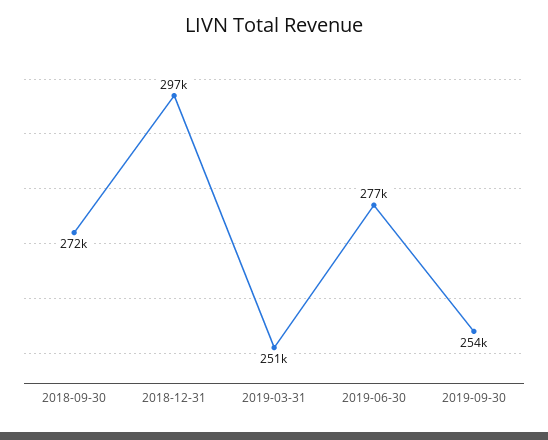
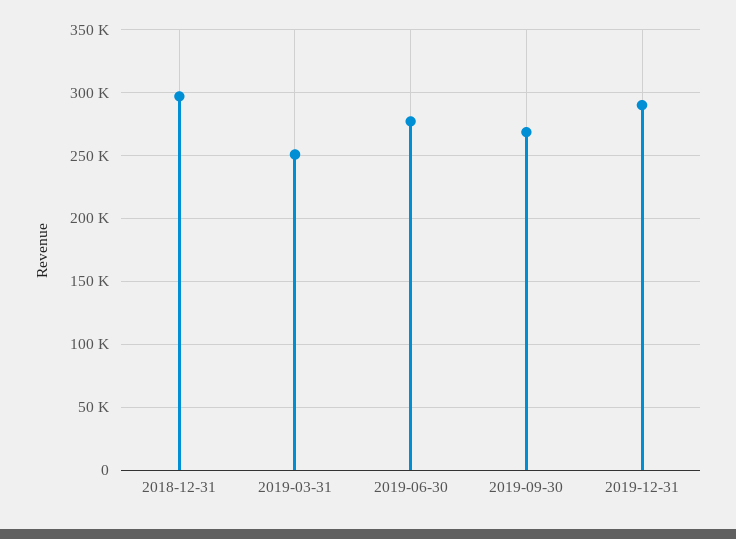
2018-09-30: 272000 -> none
2019-09-30: 254000 -> 270000
2019-12-31: none -> 290000

